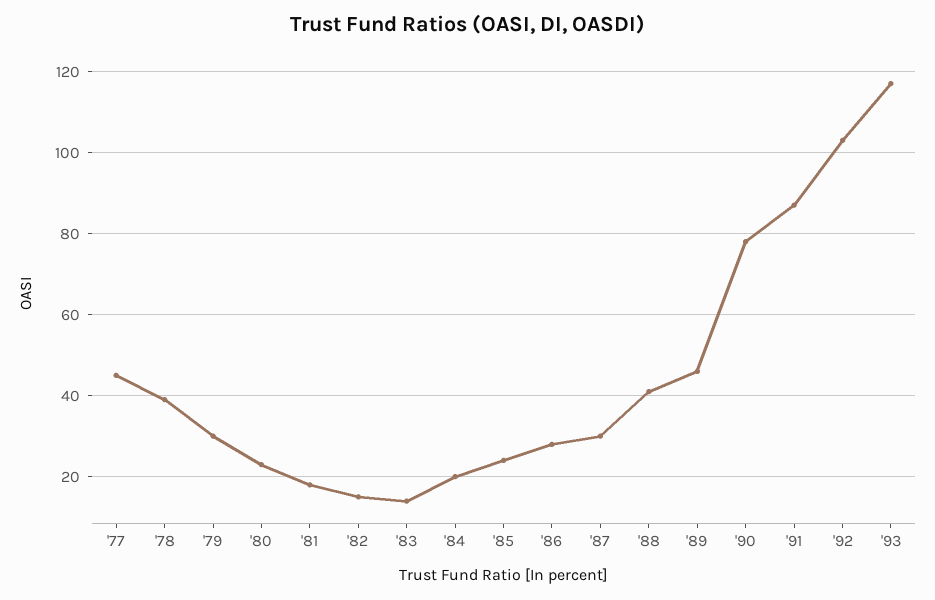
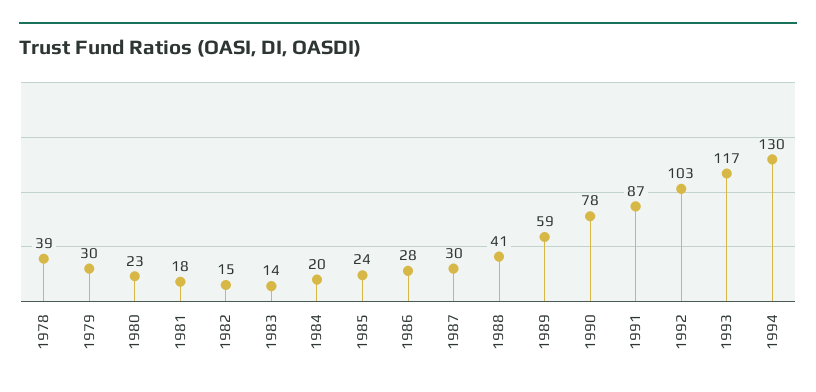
'77: 45 -> none
'89: 45 -> 59
1994: none -> 130

